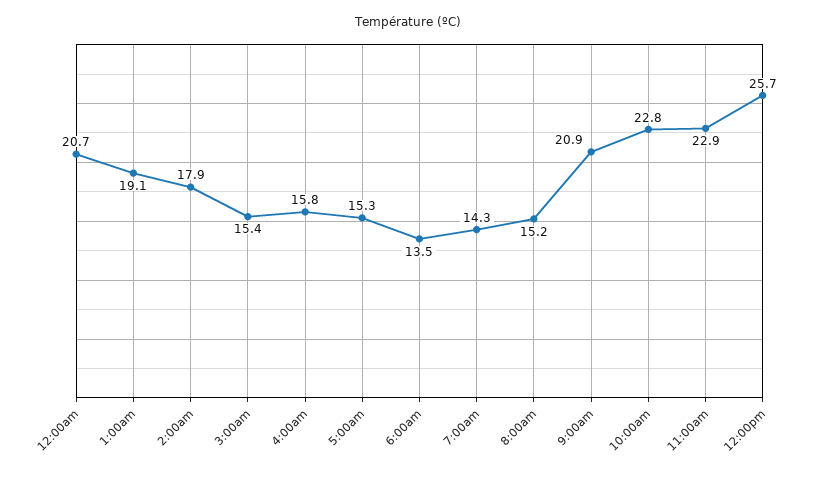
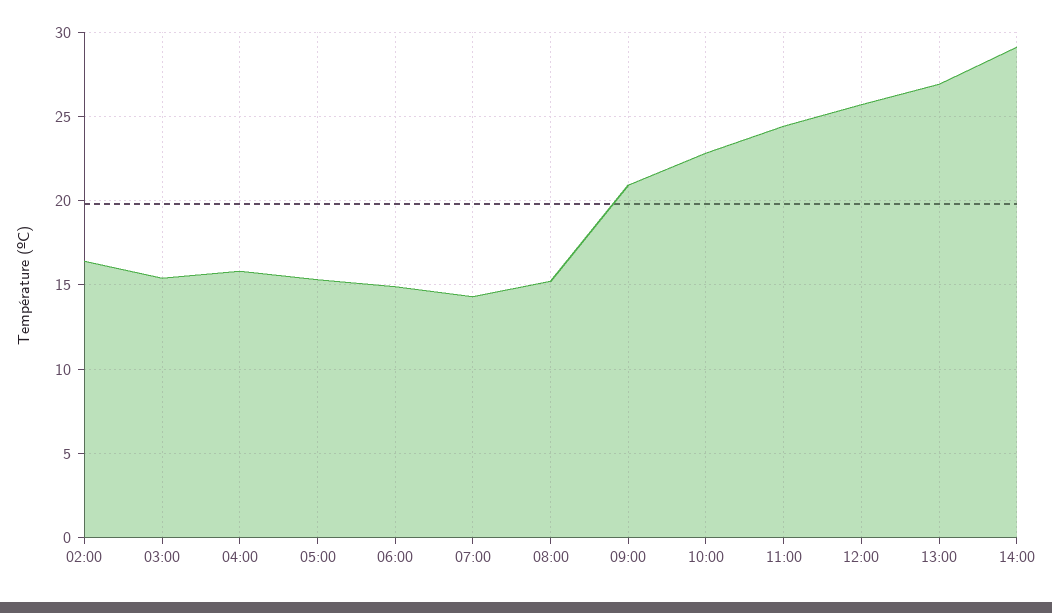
12:00am: 20.7 -> none
1:00am: 19.1 -> none
2:00am: 17.9 -> 16.5
6:00am: 13.5 -> 15
11:00am: 22.9 -> 24.5
13:00: none -> 27
14:00: none -> 29

